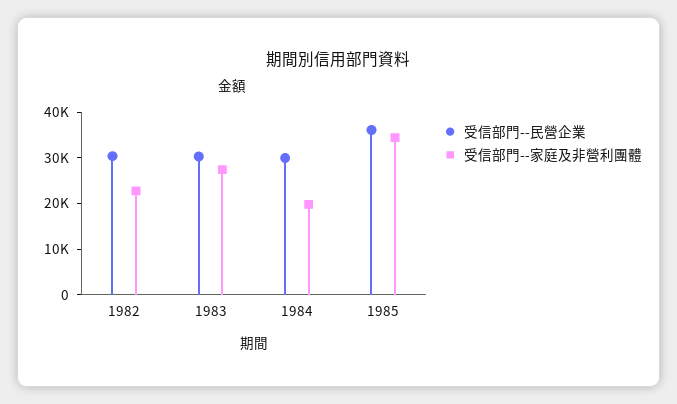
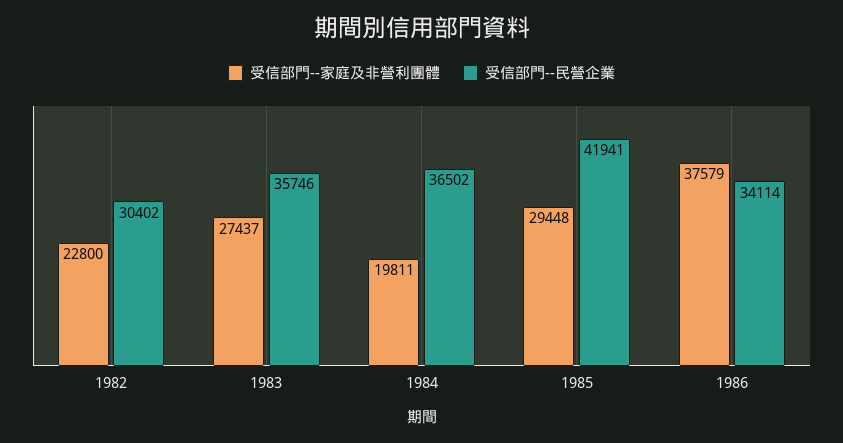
受信部門--民營企業, 1983: 30000 -> 35746
受信部門--民營企業, 1984: 30000 -> 36502
受信部門--民營企業, 1985: 36000 -> 41941
受信部門--家庭及非營利團體, 1985: 34000 -> 29448
受信部門--家庭及非營利團體, 1986: none -> 37579
受信部門--民營企業, 1986: none -> 34114

